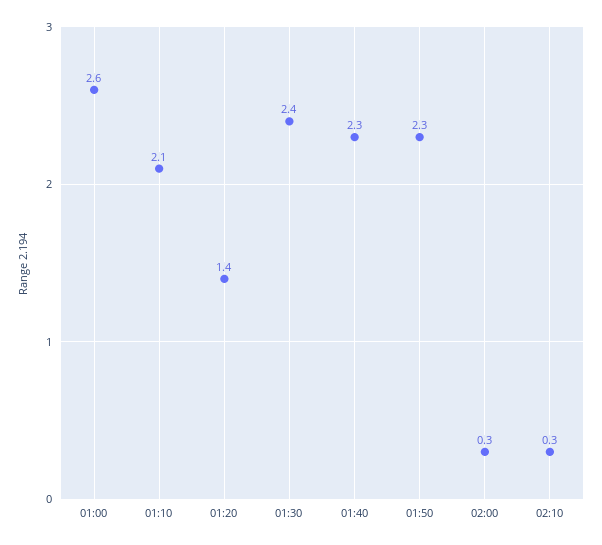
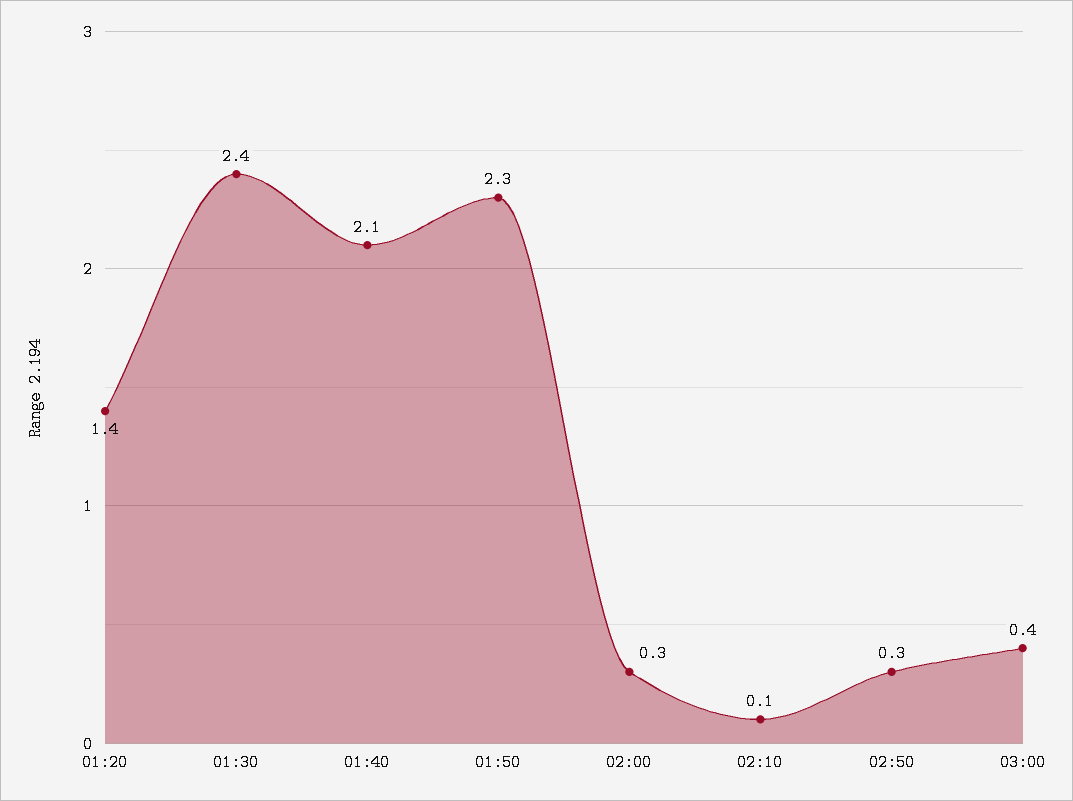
01:00: 2.6 -> none
01:10: 2.1 -> none
01:40: 2.3 -> 2.1
02:10: 0.3 -> 0.1
02:50: none -> 0.3
03:00: none -> 0.4

